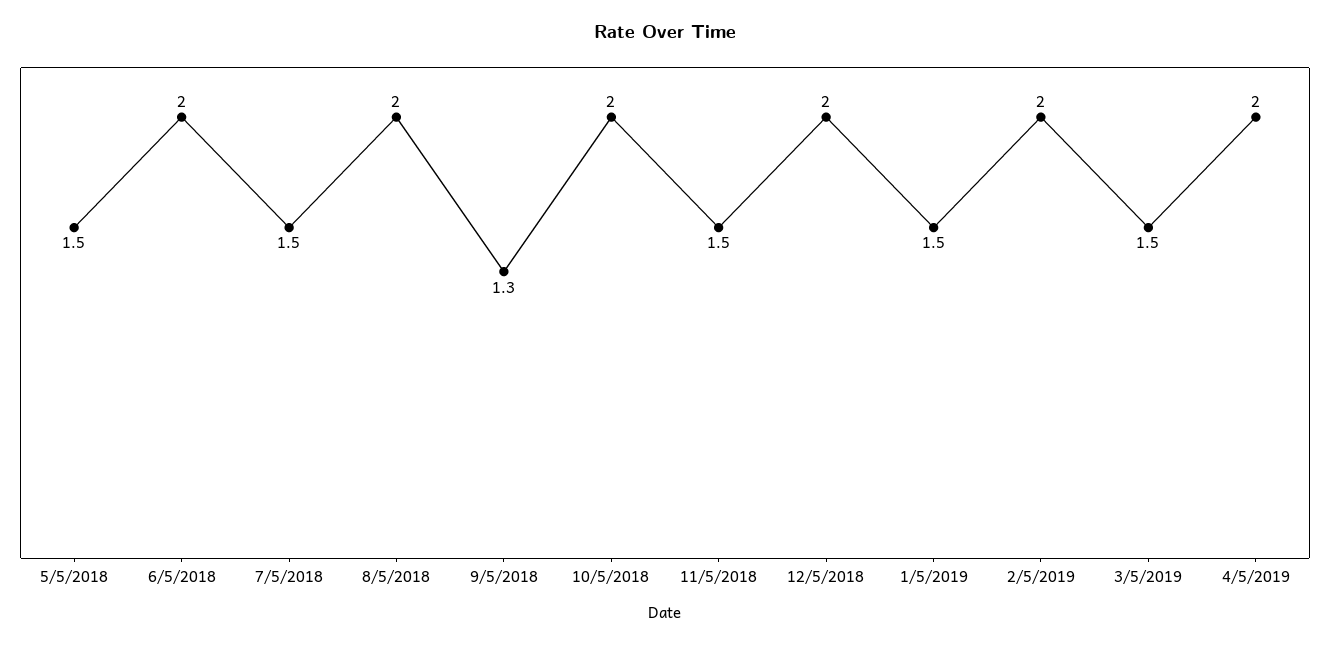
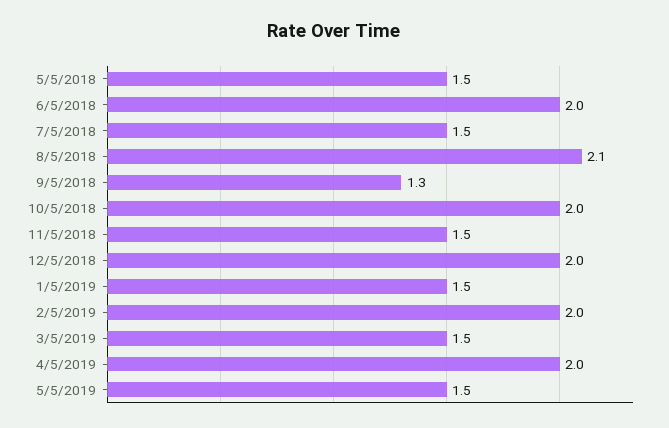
8/5/2018: 2 -> 2.1
5/5/2019: none -> 1.5

